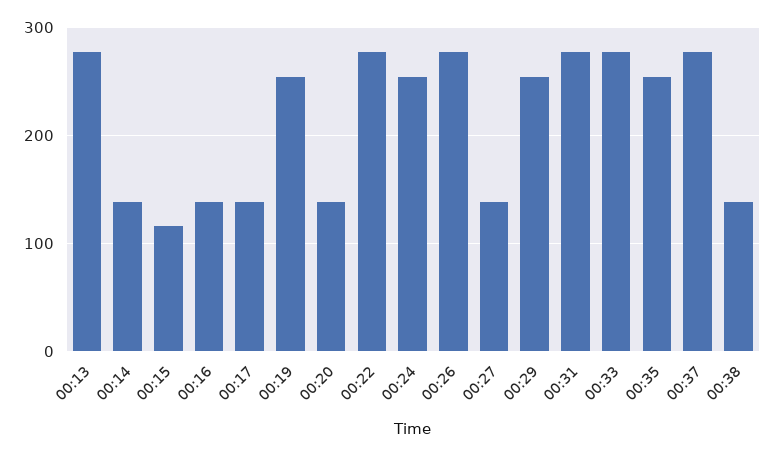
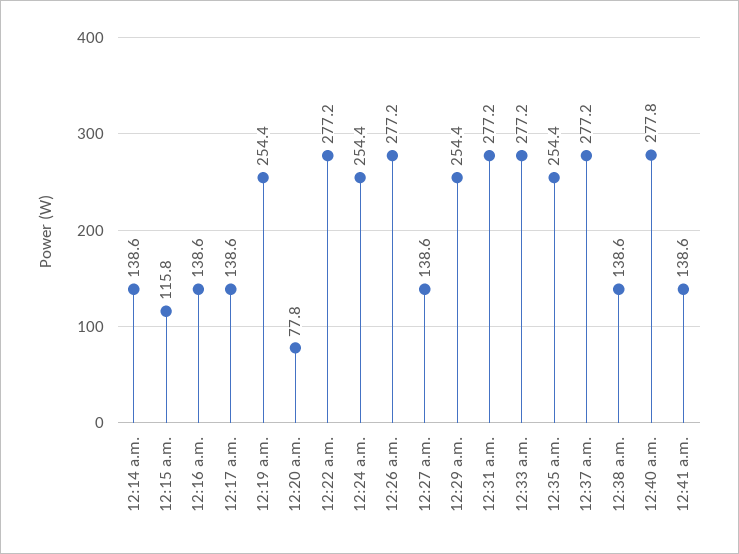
00:13: 280 -> none
00:20: 140 -> 77.8
12:40 a.m.: none -> 277.8
12:41 a.m.: none -> 138.6

